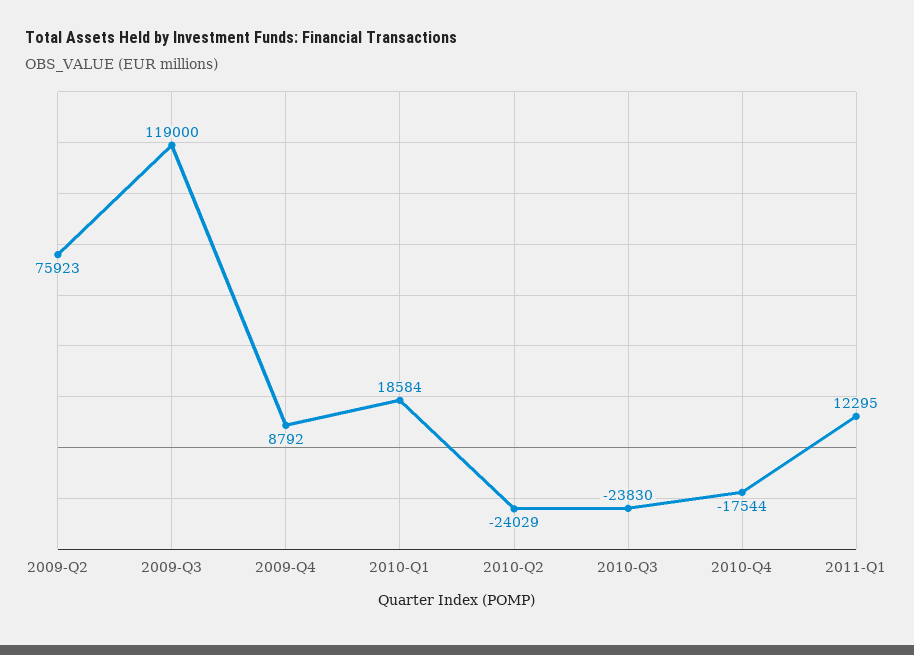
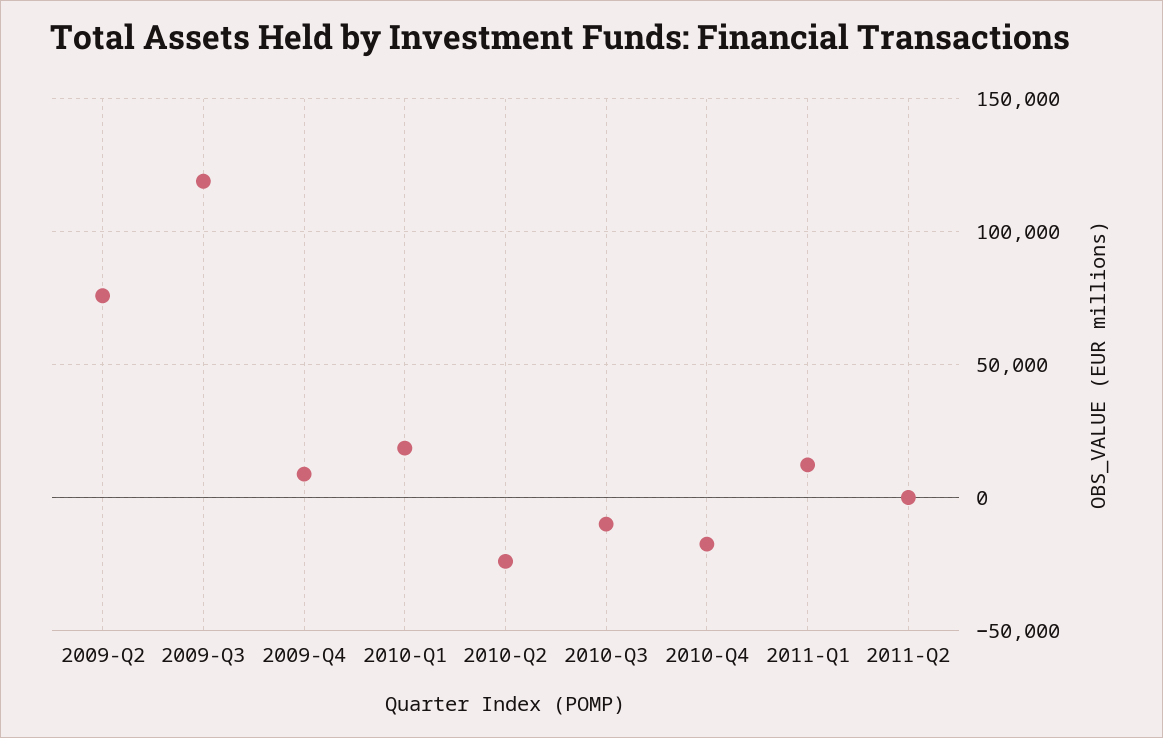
2010-Q3: -23830 -> -10000
2011-Q2: none -> 0

